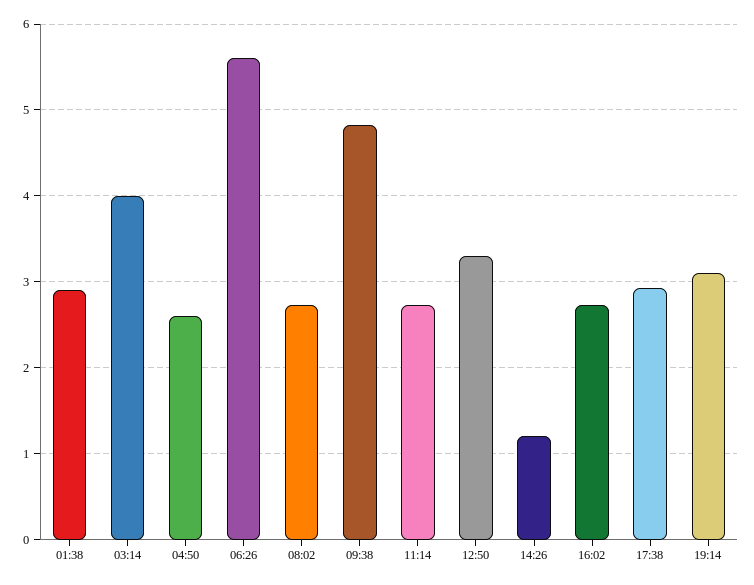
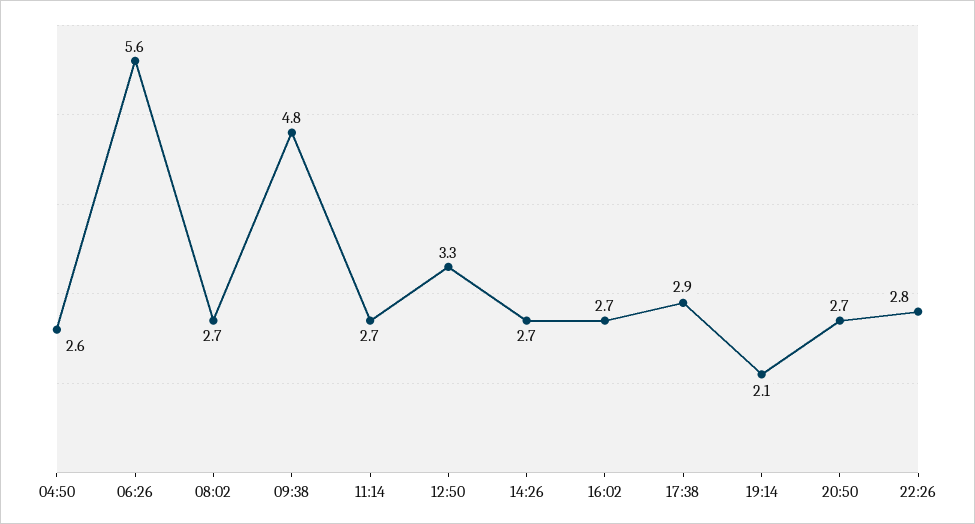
01:38: 2.9 -> none
03:14: 4 -> none
14:26: 1.2 -> 2.7
19:14: 3.1 -> 2.1
20:50: none -> 2.7
22:26: none -> 2.8

